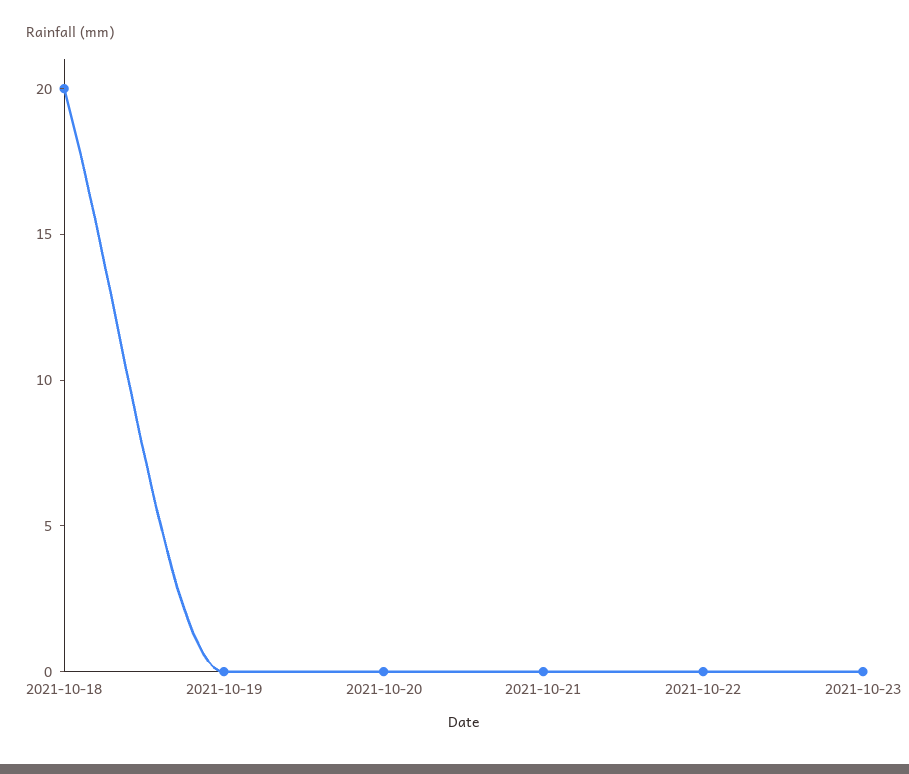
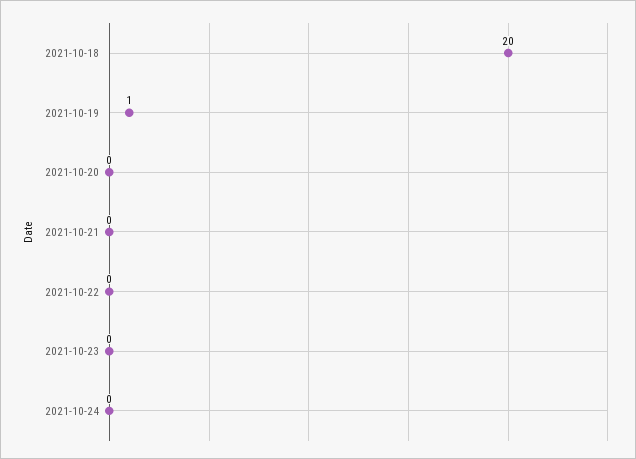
2021-10-19: 0 -> 1
2021-10-24: none -> 0

